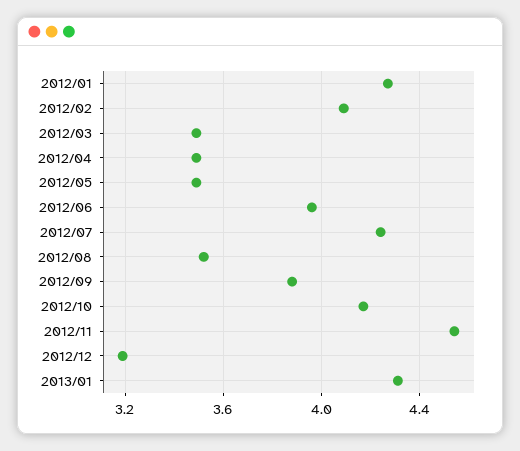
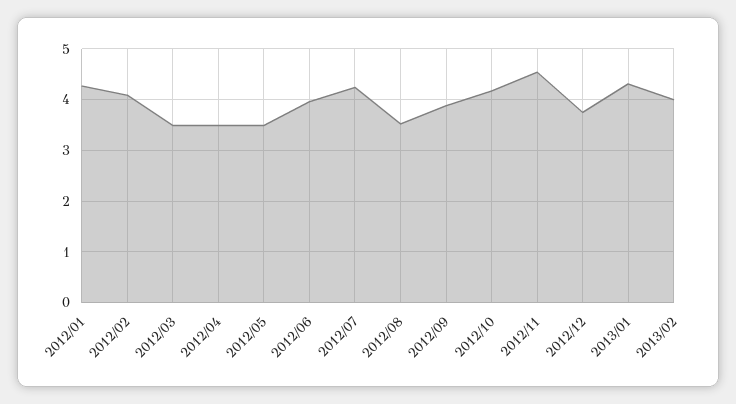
2012/12: 3.2 -> 3.8
2013/02: none -> 4

